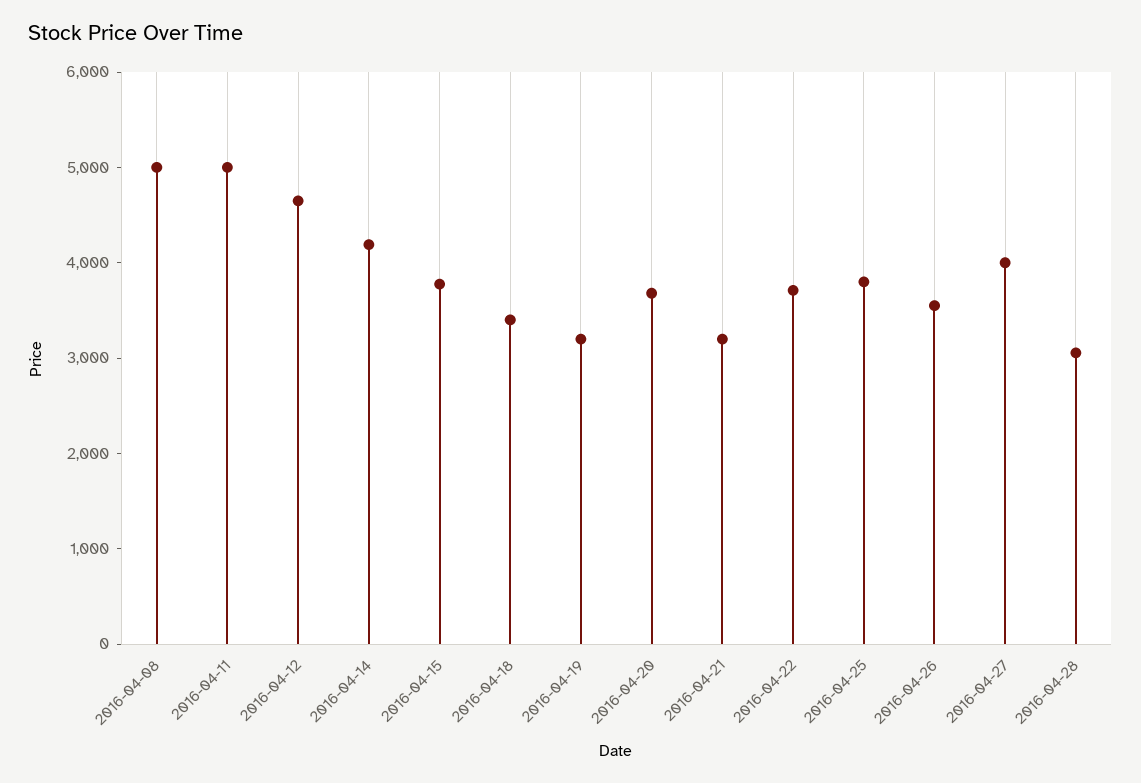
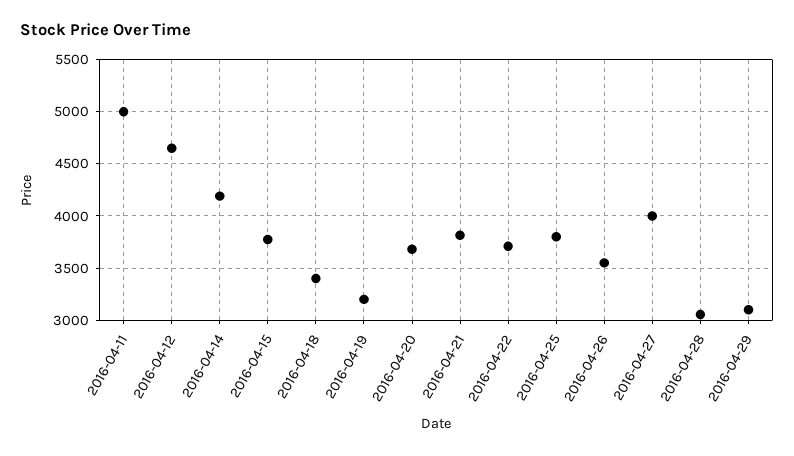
2016-04-08: 5000 -> none
2016-04-21: 3200 -> 3800
2016-04-29: none -> 3100

